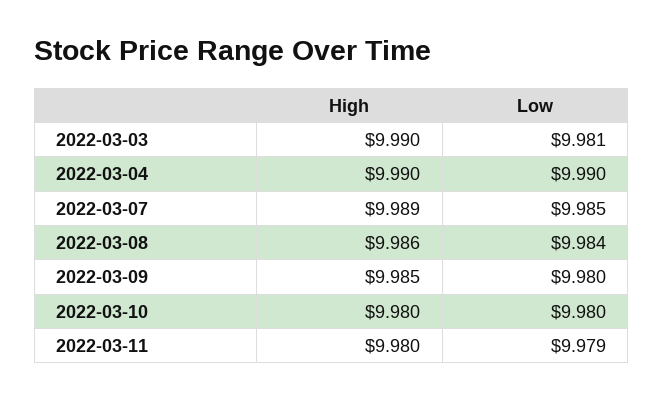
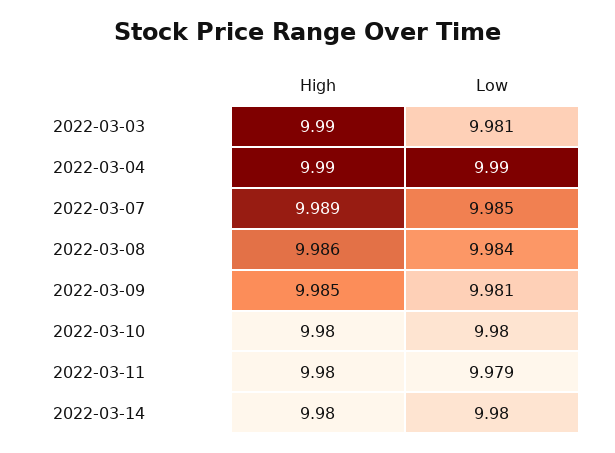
Low, 2022-03-09: 9.98 -> 9.981
High, 2022-03-14: none -> 9.98
Low, 2022-03-14: none -> 9.98

